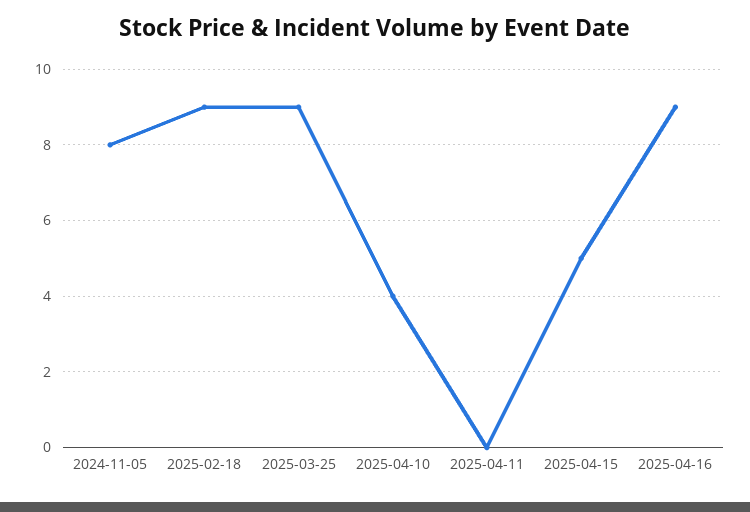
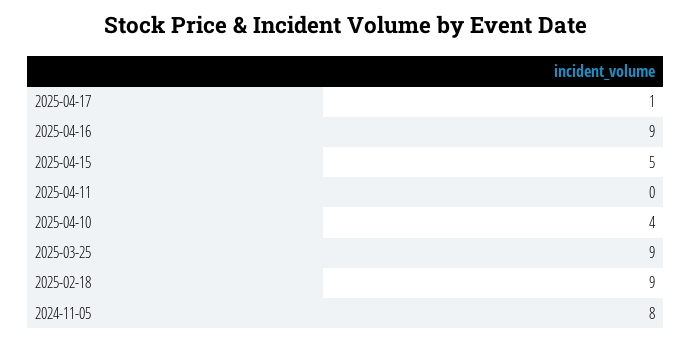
2025-04-17: none -> 1

